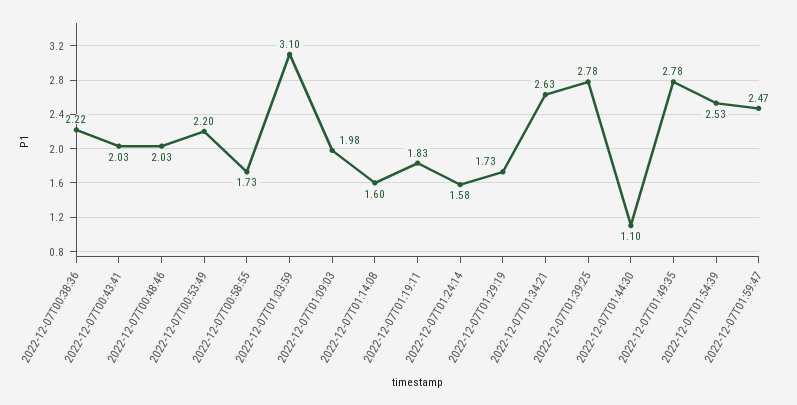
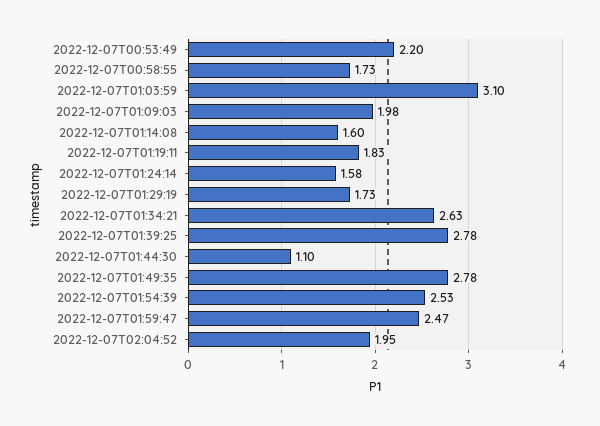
2022-12-07T00:38:36: 2.22 -> none
2022-12-07T00:43:41: 2.03 -> none
2022-12-07T00:48:46: 2.03 -> none
2022-12-07T02:04:52: none -> 1.95

